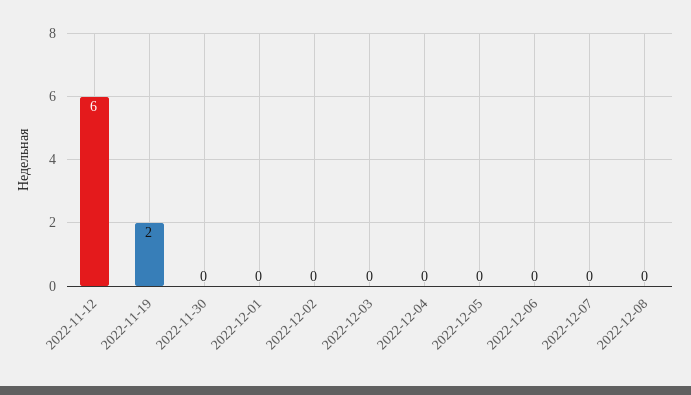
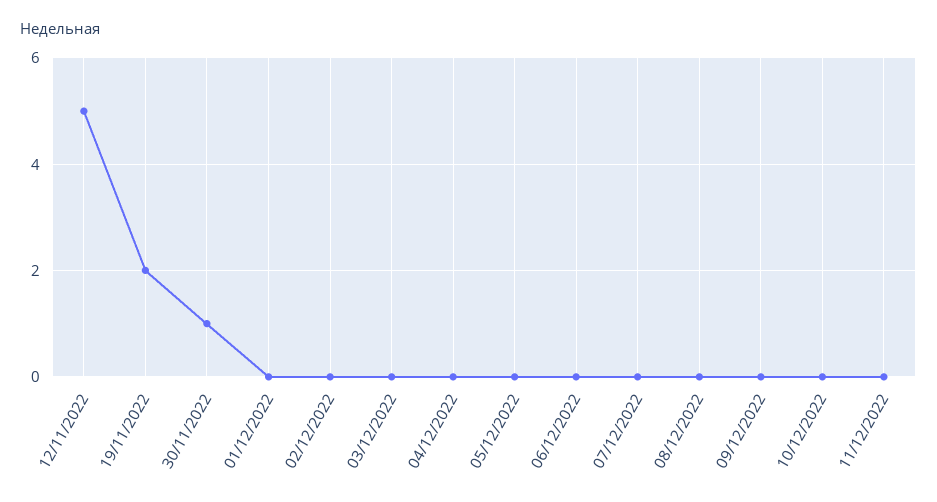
2022-11-12: 6 -> 5
2022-11-30: 0 -> 1
09/12/2022: none -> 0
10/12/2022: none -> 0
11/12/2022: none -> 0

